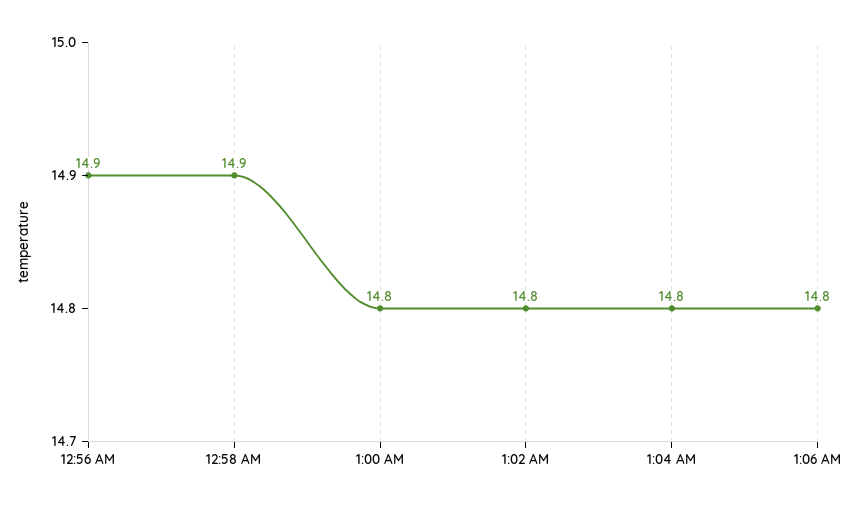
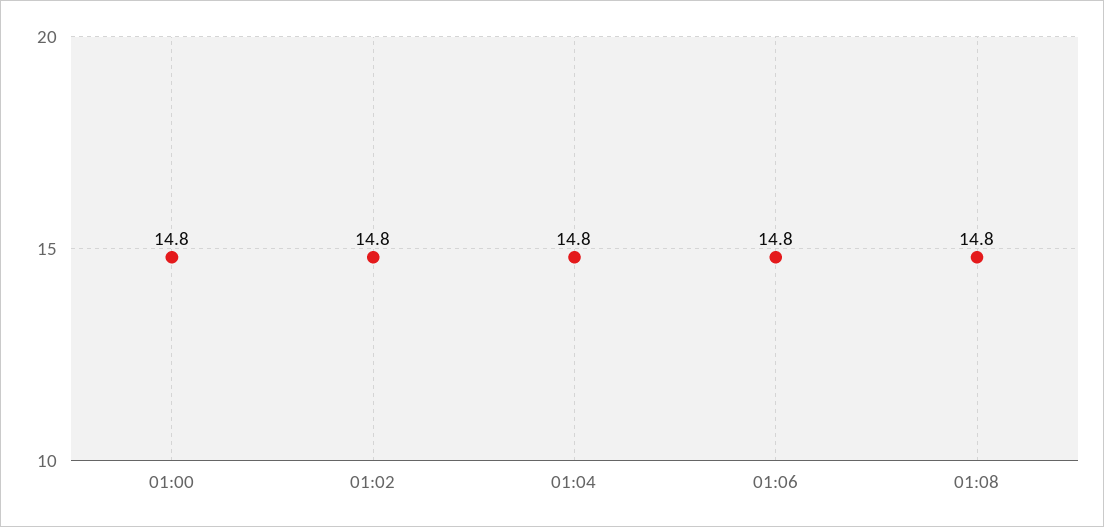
12:56 AM: 14.9 -> none
12:58 AM: 14.9 -> none
01:08: none -> 14.8

